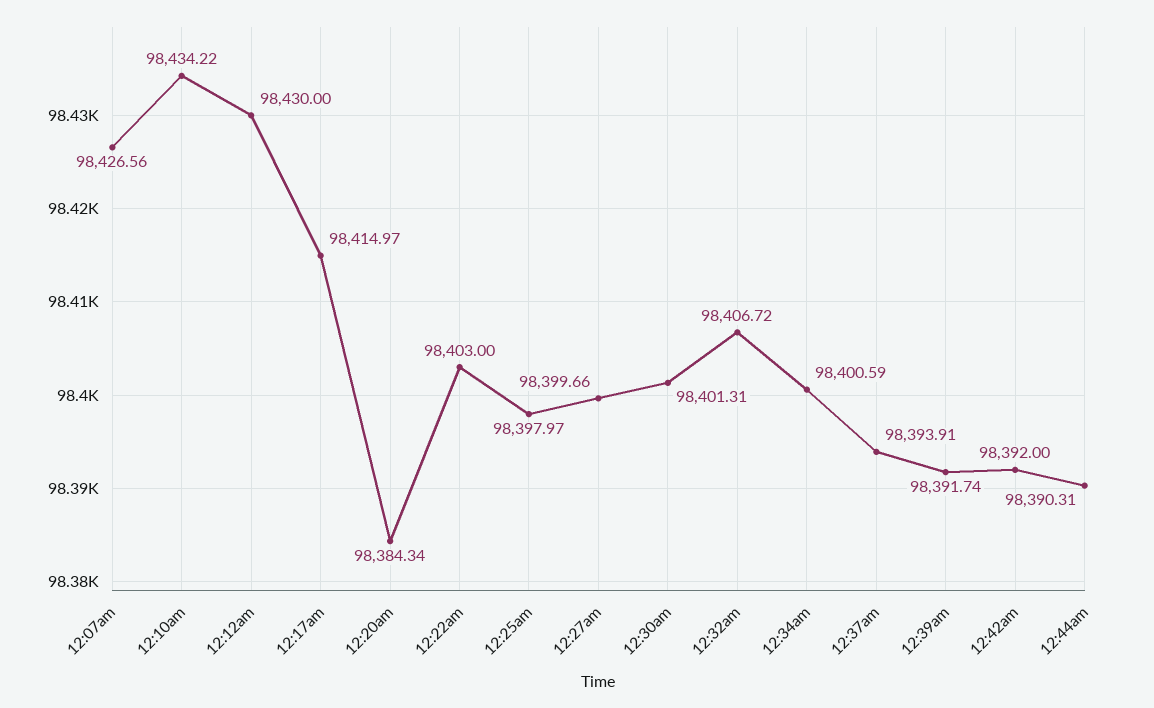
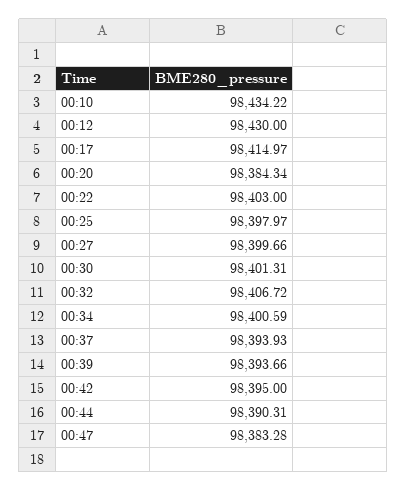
12:07am: 98426.56 -> none
12:37am: 98393.91 -> 98393.93
12:39am: 98391.74 -> 98393.66
12:42am: 98392 -> 98395
00:47: none -> 98383.28

